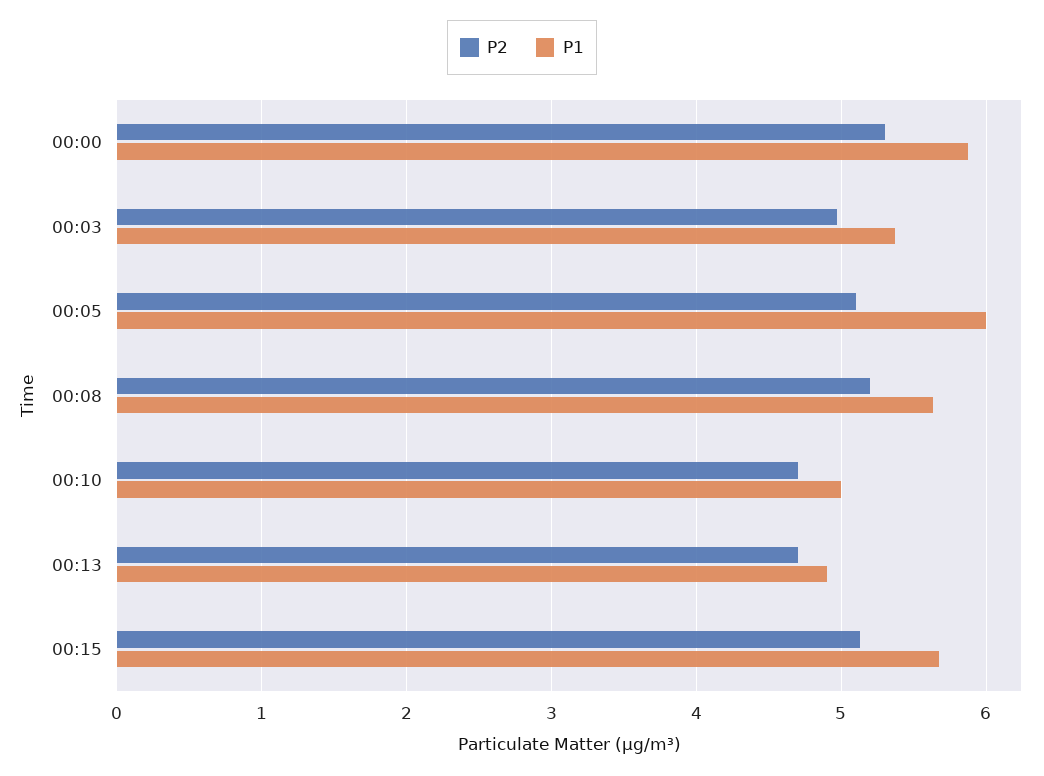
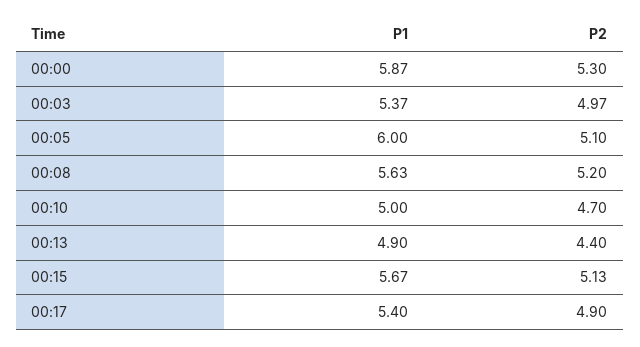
P2, 00:13: 4.7 -> 4.4
P1, 00:17: none -> 5.4
P2, 00:17: none -> 4.9

